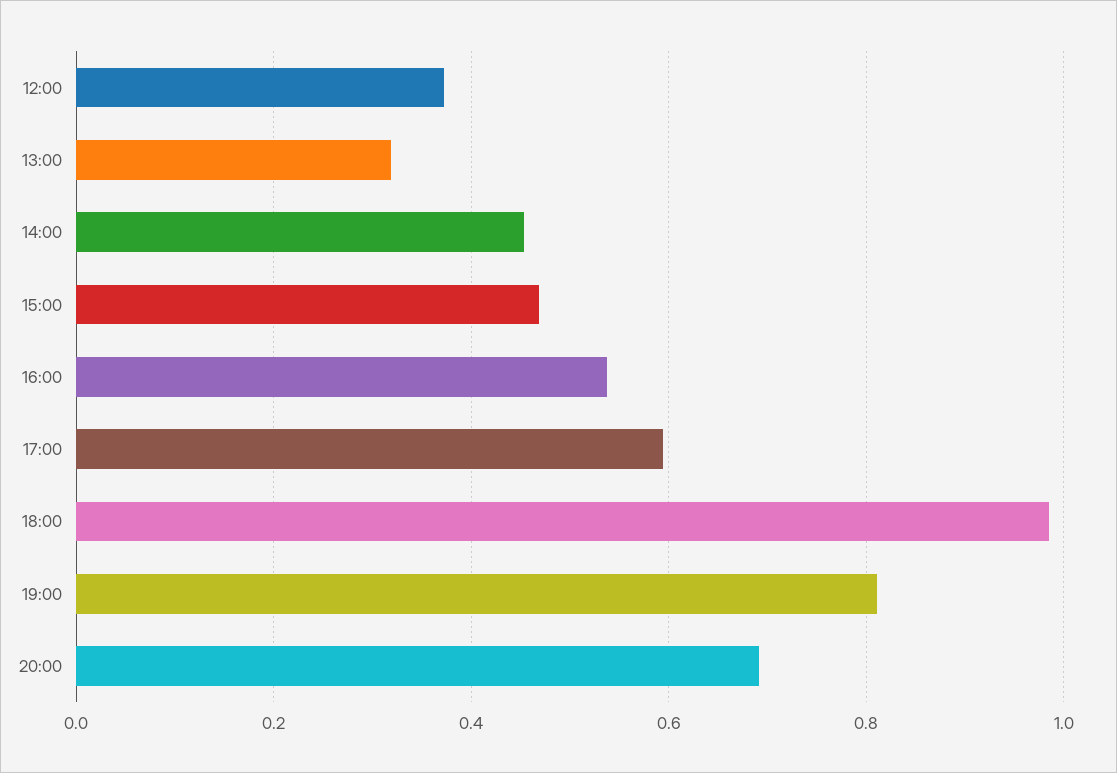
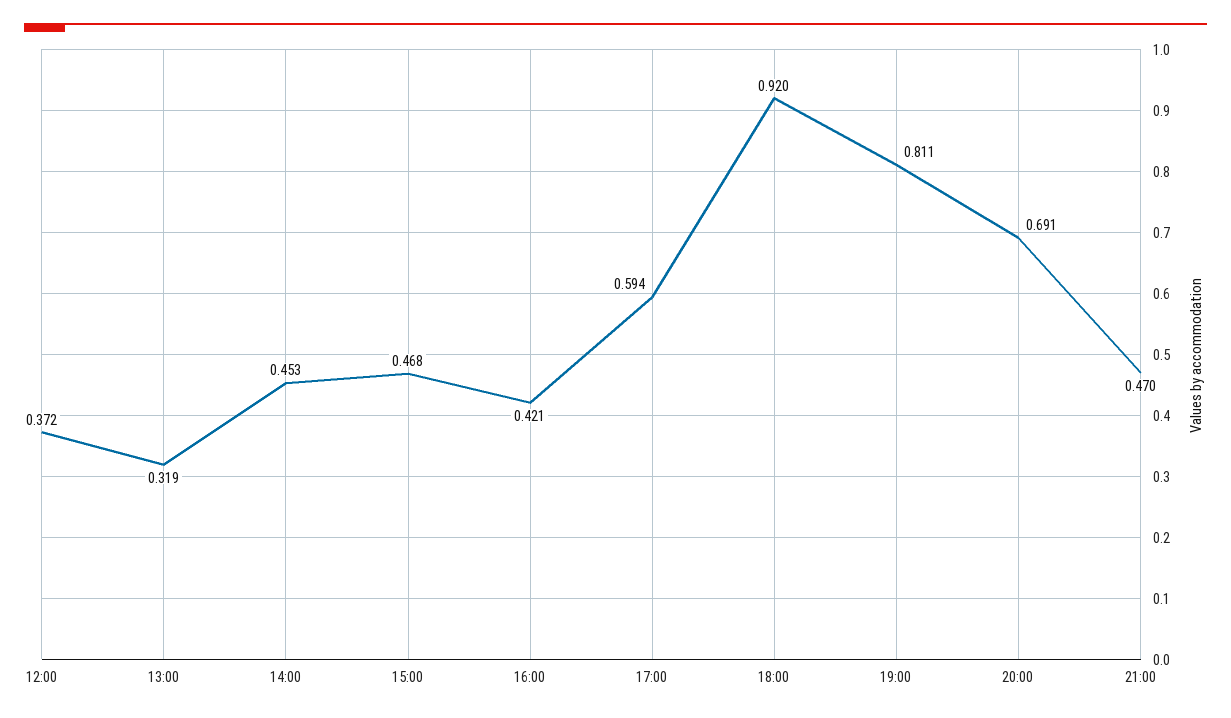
16:00: 0.54 -> 0.421
18:00: 0.98 -> 0.92
21:00: none -> 0.47

